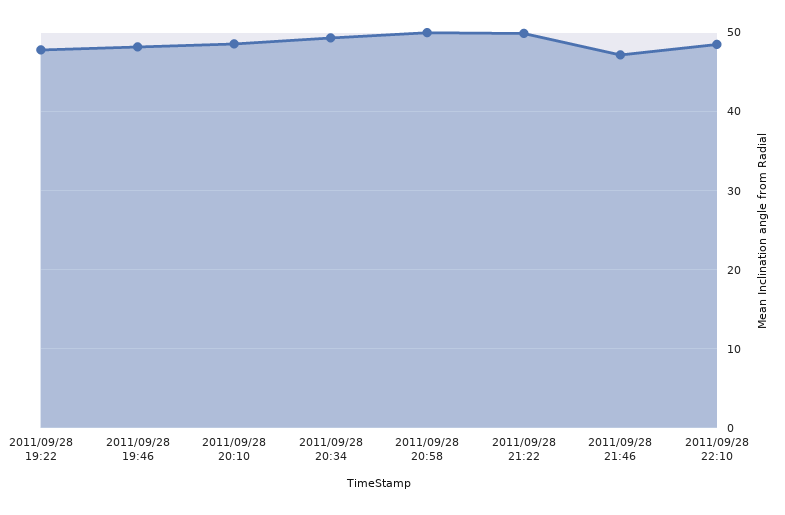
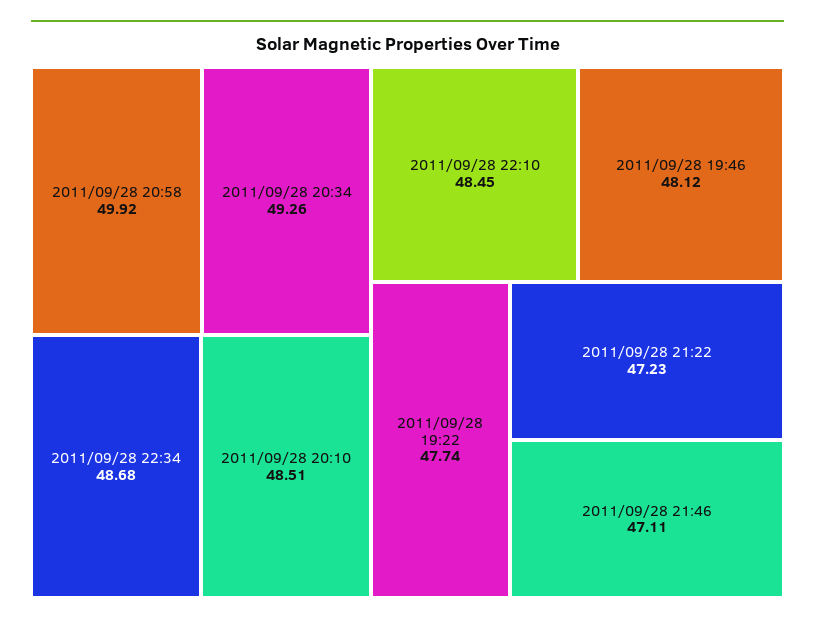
2011/09/28 21:22: 50 -> 47.23
2011/09/28 22:34: none -> 48.68

